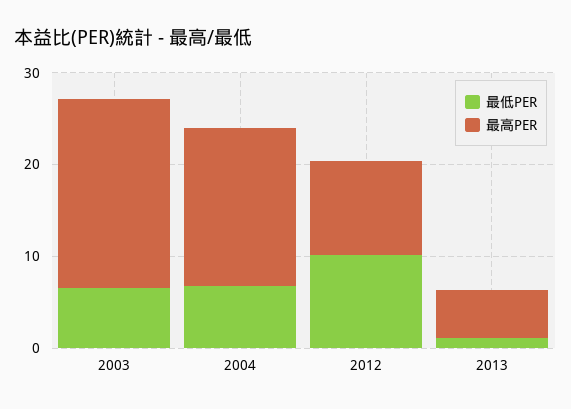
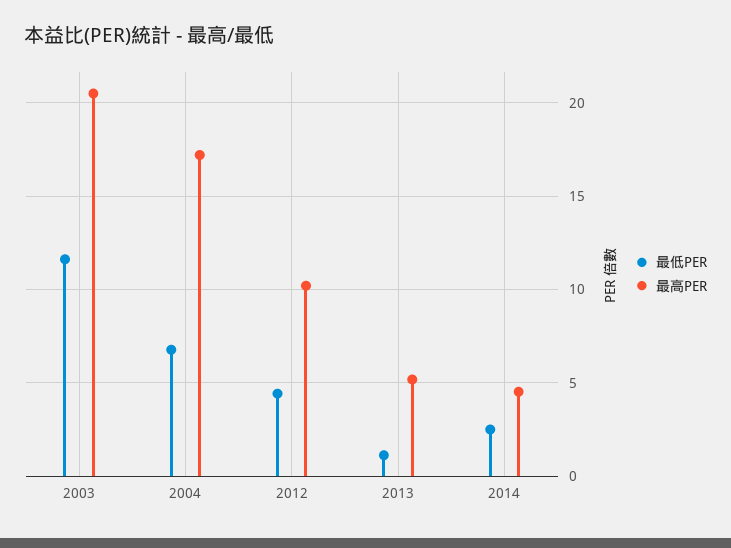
最低PER, 2003: 6 -> 11.5
最低PER, 2012: 10 -> 4.5
最低PER, 2014: none -> 2.5
最高PER, 2014: none -> 4.5

